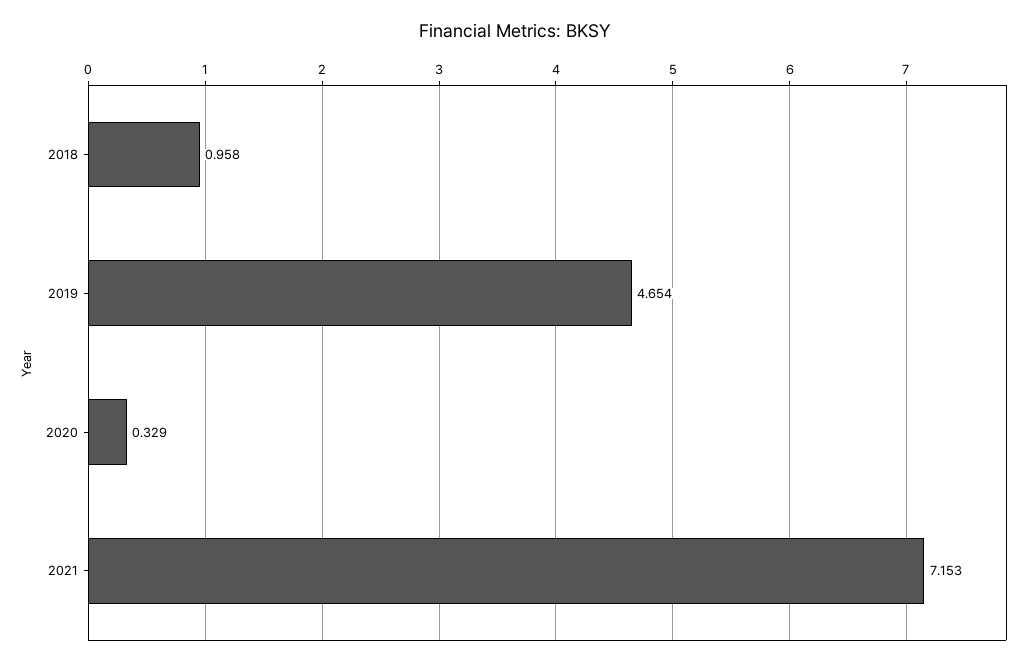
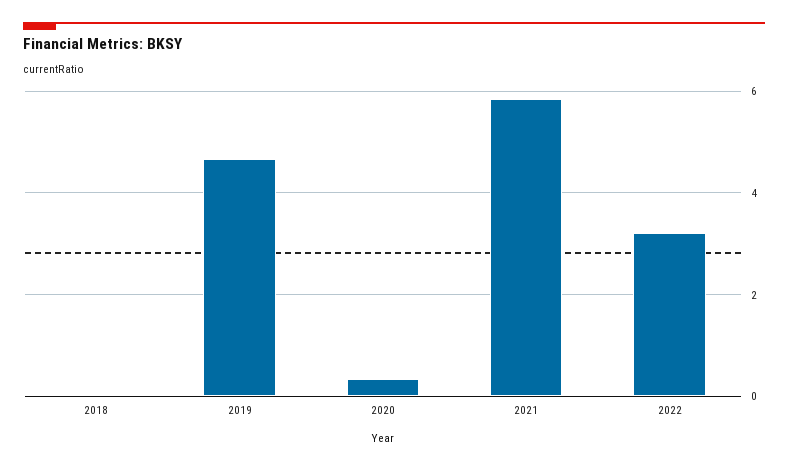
2018: 0.958 -> 0
2021: 7.153 -> 5.8
2022: none -> 3.2

